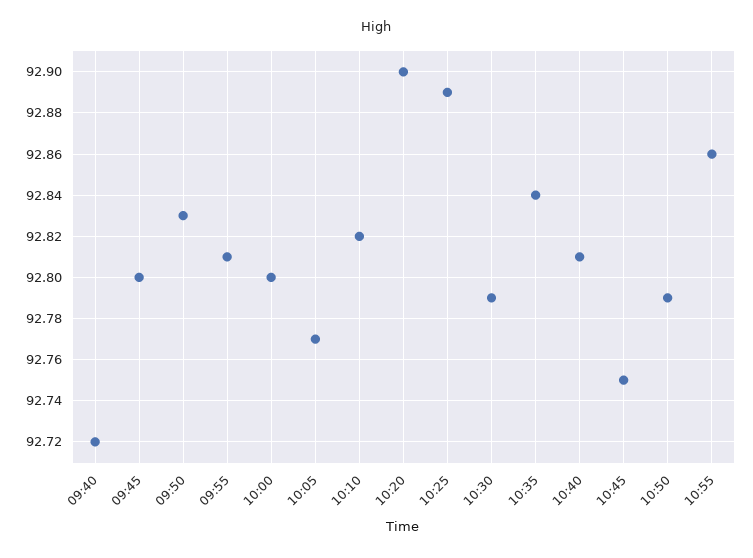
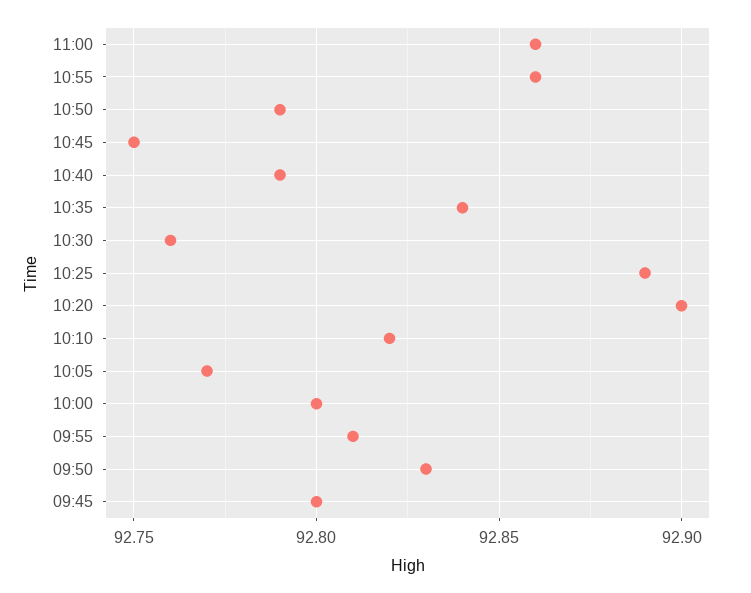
09:40: 92.72 -> none
10:30: 92.79 -> 92.76
10:40: 92.81 -> 92.79
11:00: none -> 92.86

